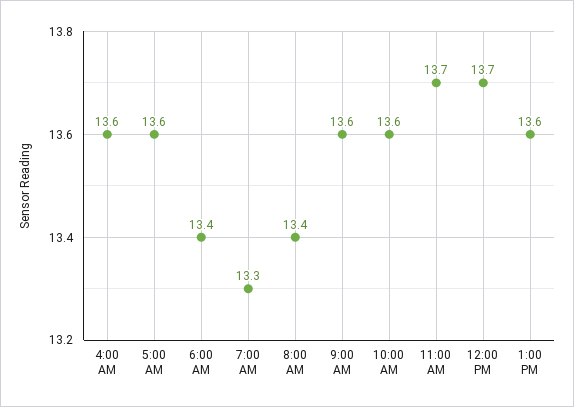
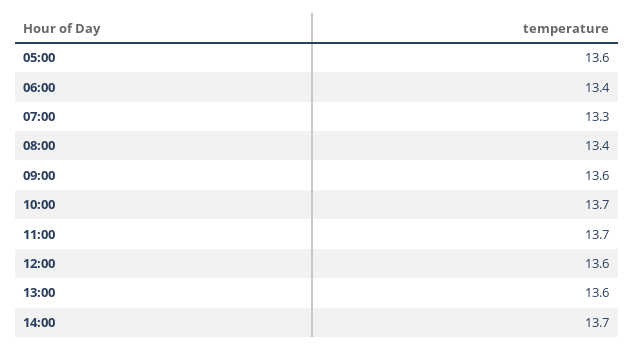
4:00 AM: 13.6 -> none
10:00 AM: 13.6 -> 13.7
12:00 PM: 13.7 -> 13.6
14:00: none -> 13.7

